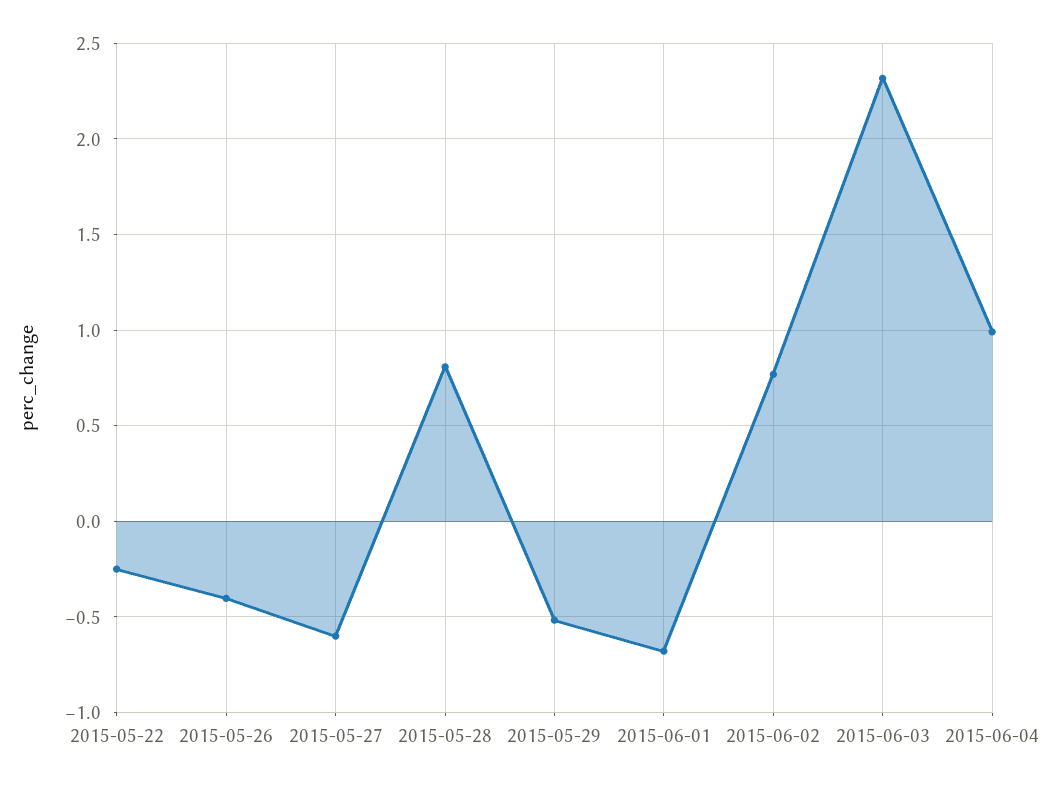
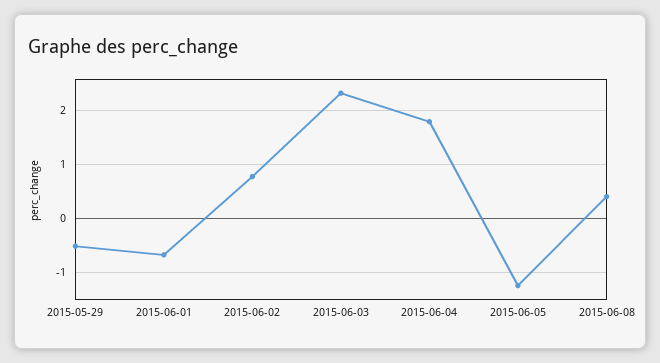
2015-05-22: -0.25 -> none
2015-05-26: -0.4 -> none
2015-05-27: -0.6 -> none
2015-05-28: 0.8 -> none
2015-06-04: 1 -> 1.8
2015-06-05: none -> -1.2
2015-06-08: none -> 0.4

